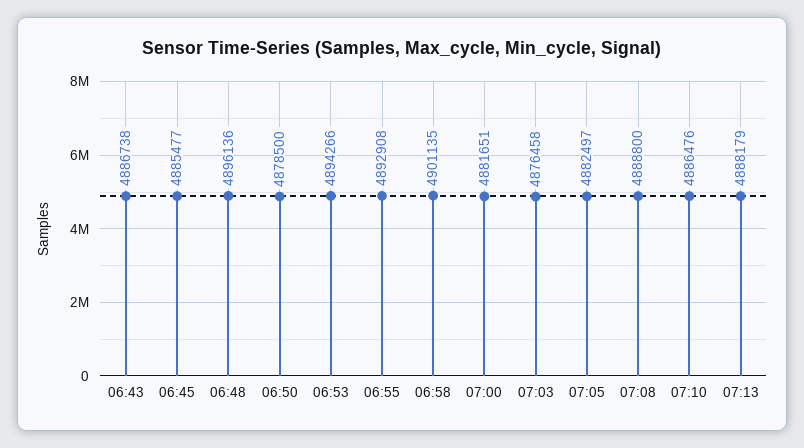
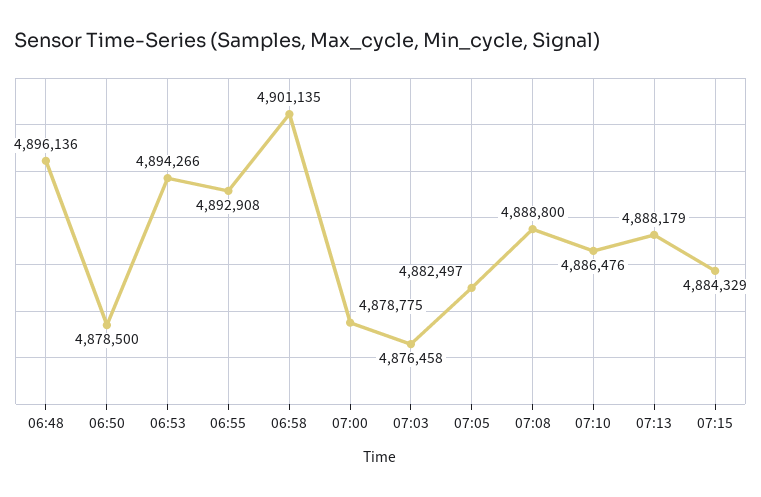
06:43: 4886738 -> none
06:45: 4885477 -> none
07:00: 4881651 -> 4878775
07:15: none -> 4884329

